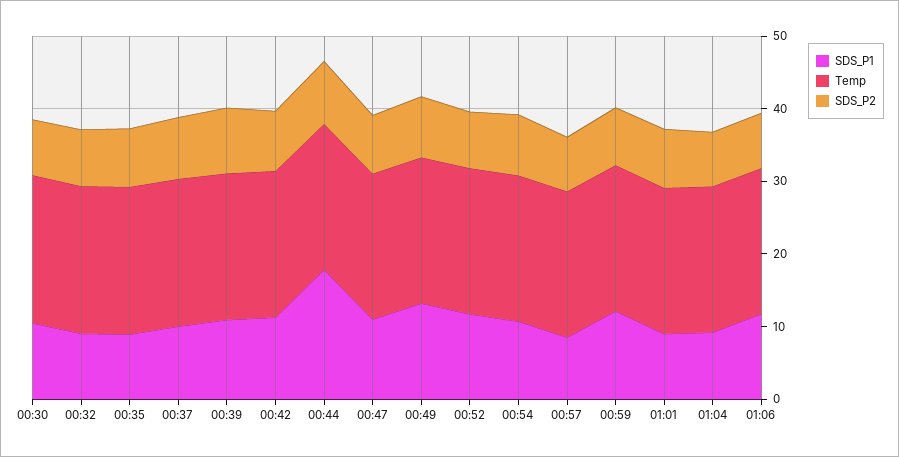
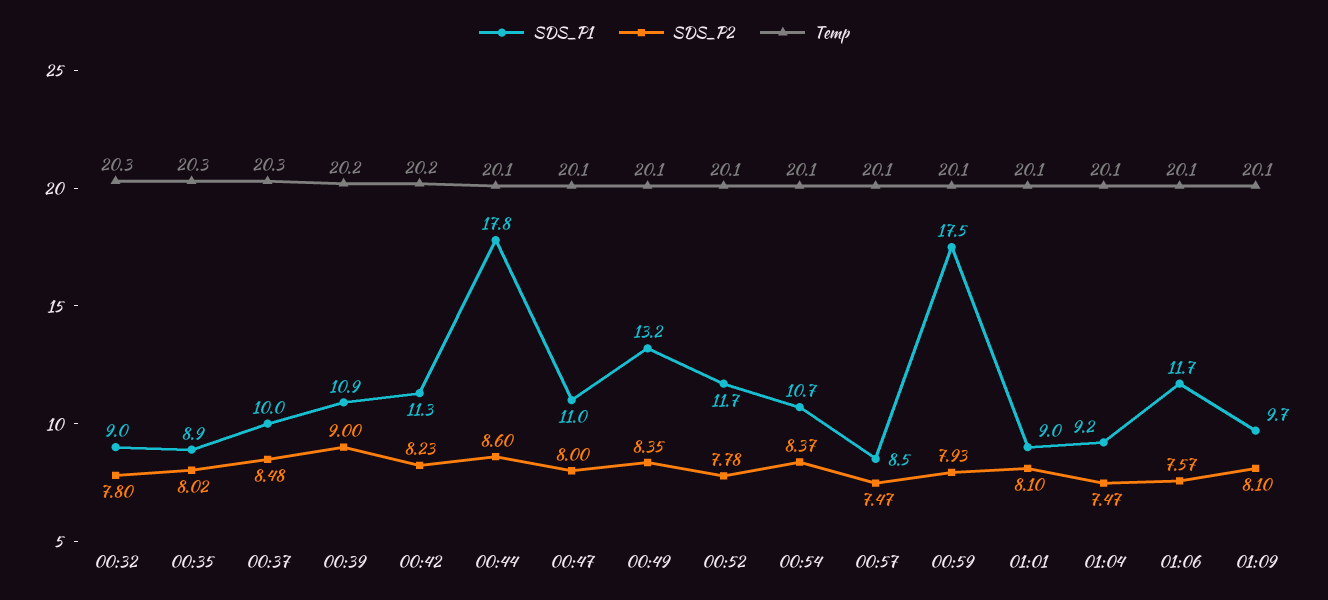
SDS_P1, 00:30: 10 -> none
Temp, 00:30: 20 -> none
SDS_P2, 00:30: 8 -> none
SDS_P1, 00:59: 12 -> 17.5
SDS_P1, 01:09: none -> 9.7
SDS_P2, 01:09: none -> 8.1
Temp, 01:09: none -> 20.1

